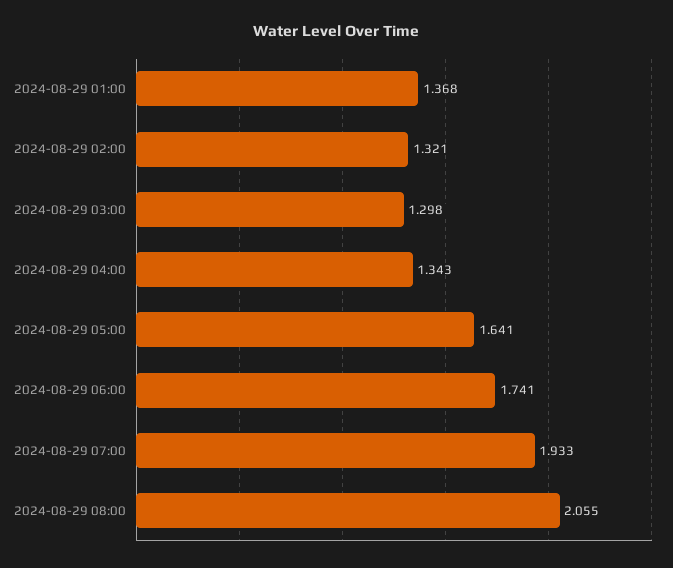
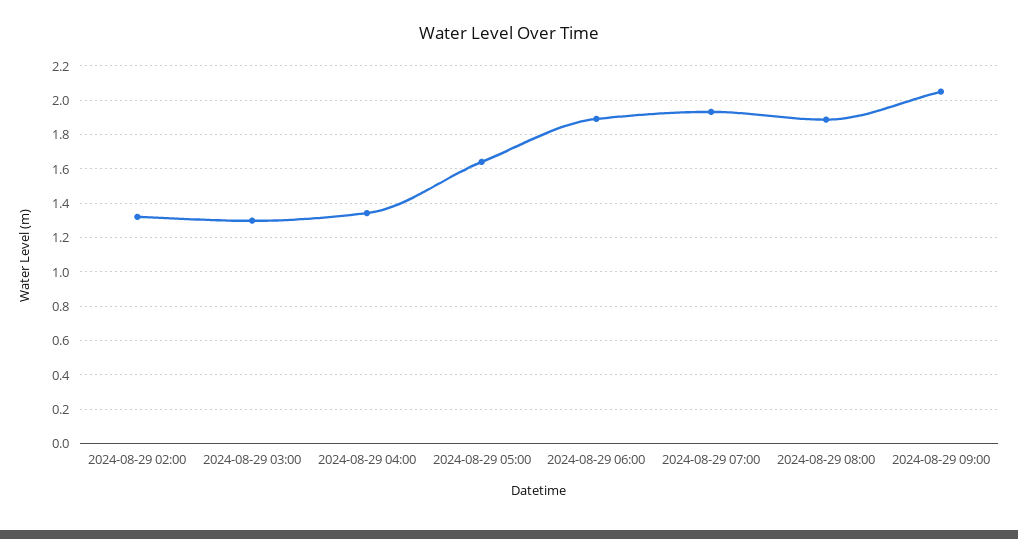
2024-08-29 01:00: 1.368 -> none
2024-08-29 06:00: 1.741 -> 1.9
2024-08-29 08:00: 2.055 -> 1.9
2024-08-29 09:00: none -> 2.05

